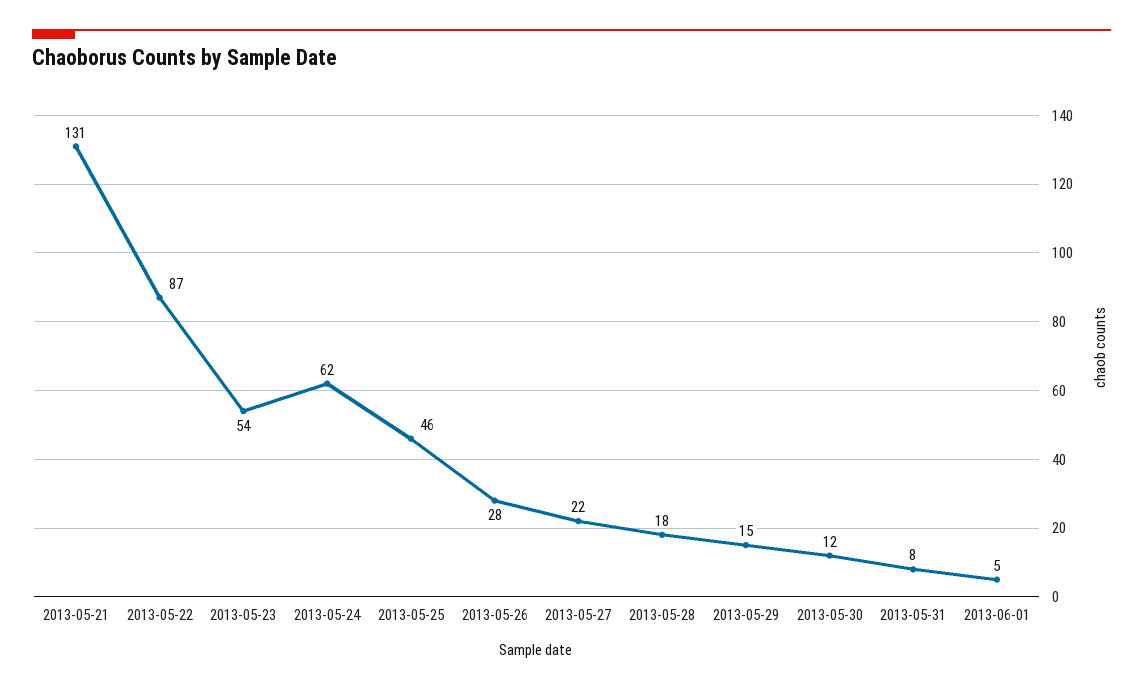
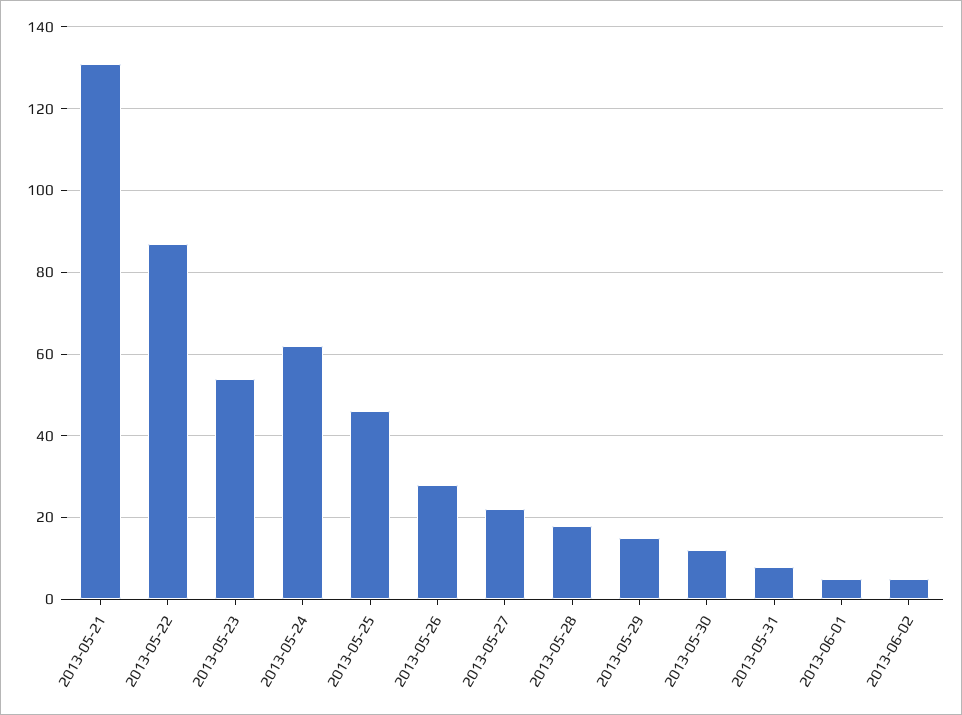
2013-06-02: none -> 5

